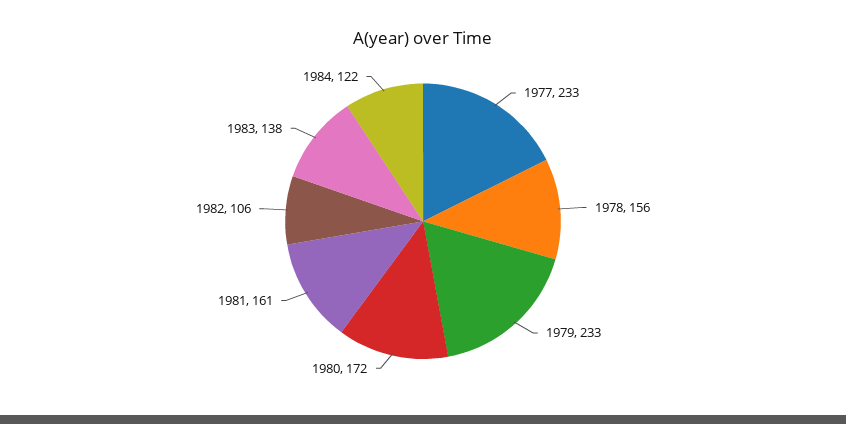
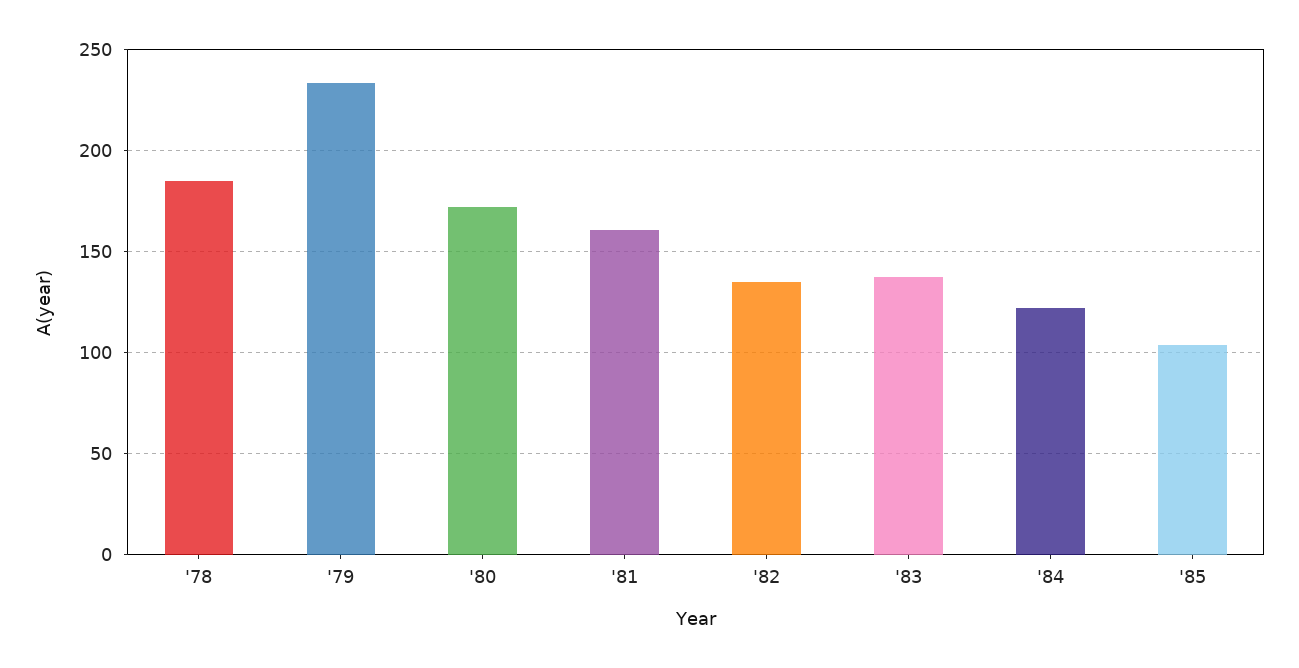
1977: 233 -> none
1978: 156 -> 185
1982: 106 -> 135
'85: none -> 105

